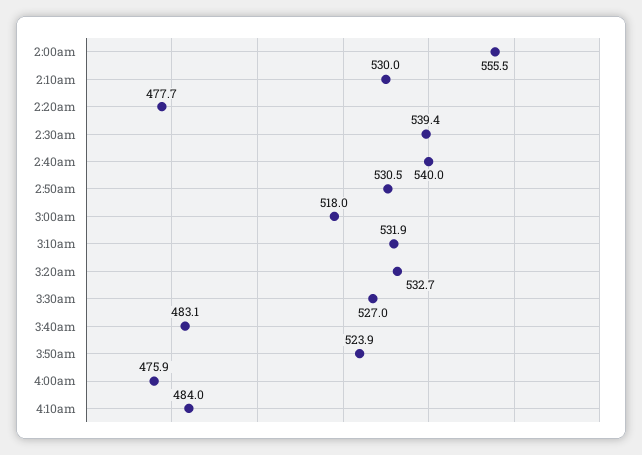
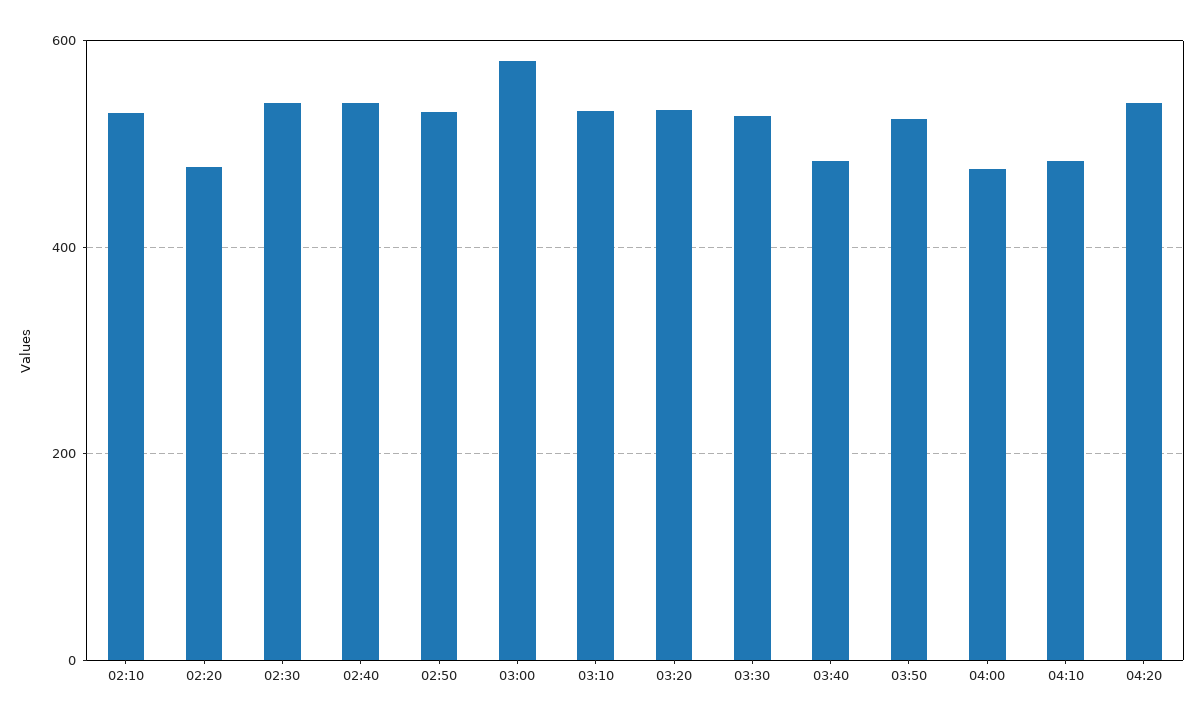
2:00am: 555.5 -> none
3:00am: 518 -> 580
04:20: none -> 540

